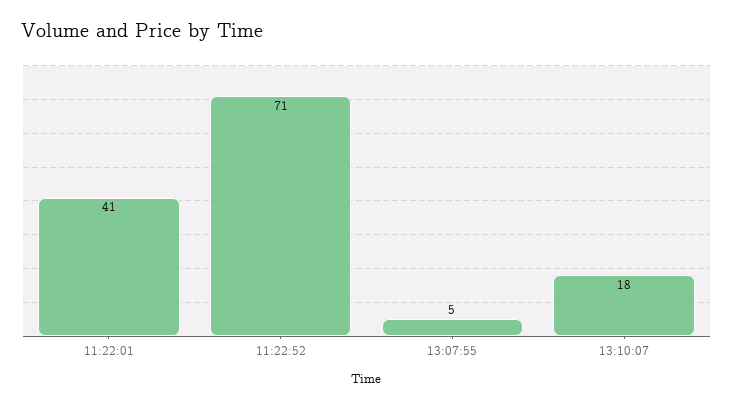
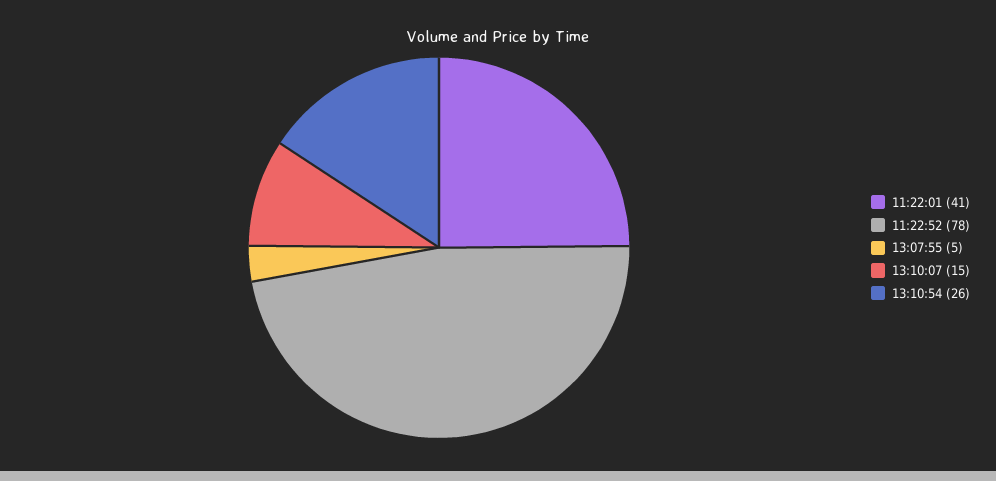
11:22:52: 71 -> 78
13:10:07: 18 -> 15
13:10:54: none -> 26

